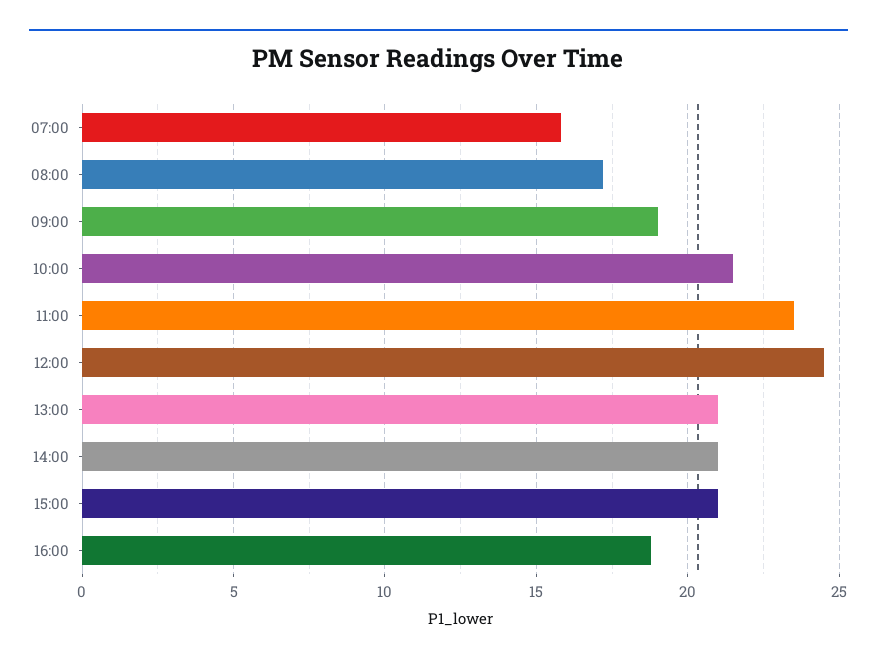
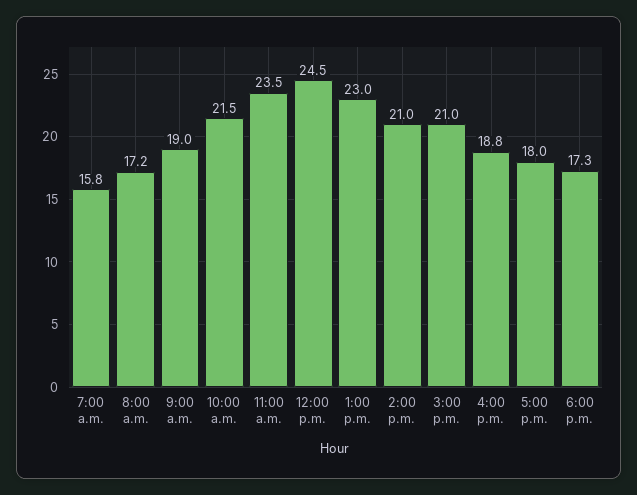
13:00: 21 -> 23
5:00 p.m.: none -> 18
6:00 p.m.: none -> 17.3

